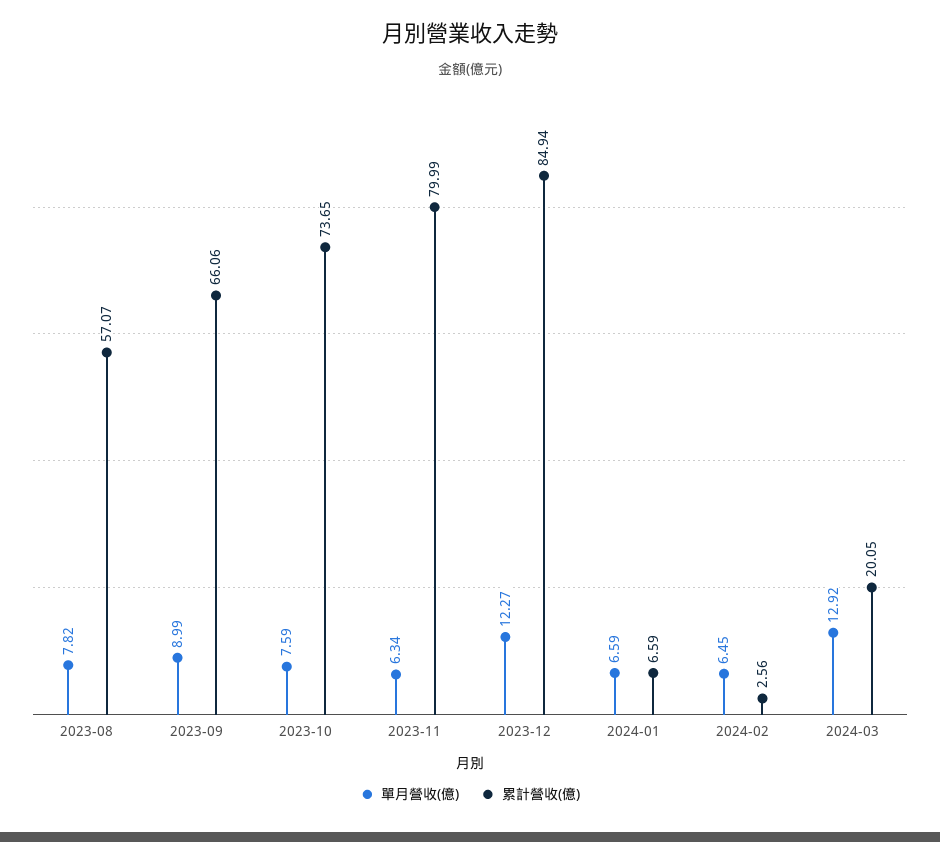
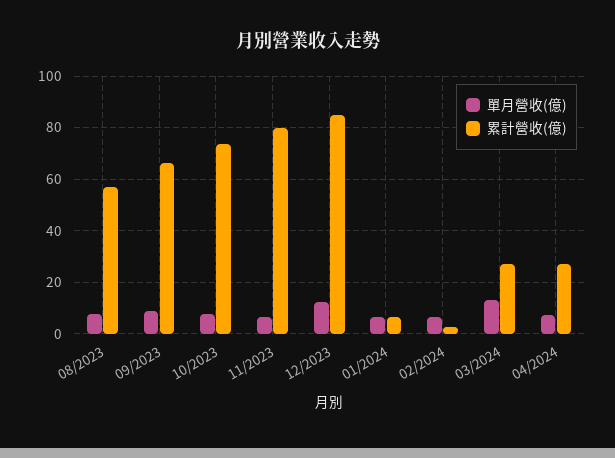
累計營收(億), 2024-03: 20.05 -> 27.5
單月營收(億), 04/2024: none -> 7.5
累計營收(億), 04/2024: none -> 27.5

